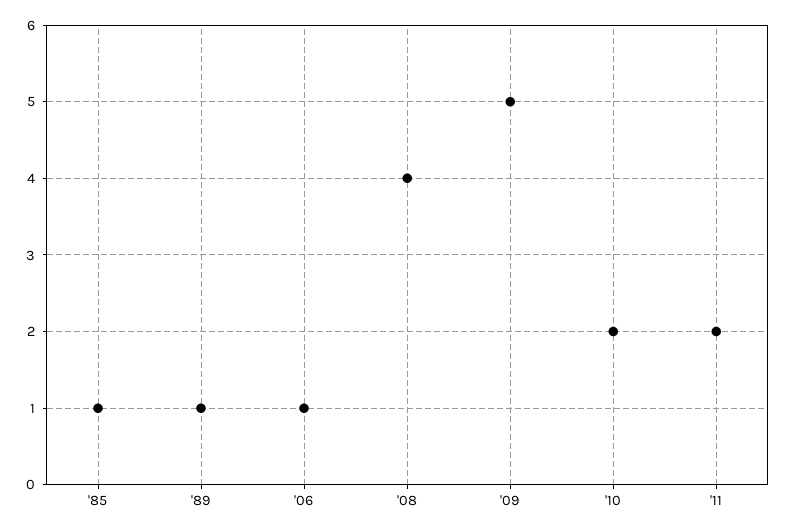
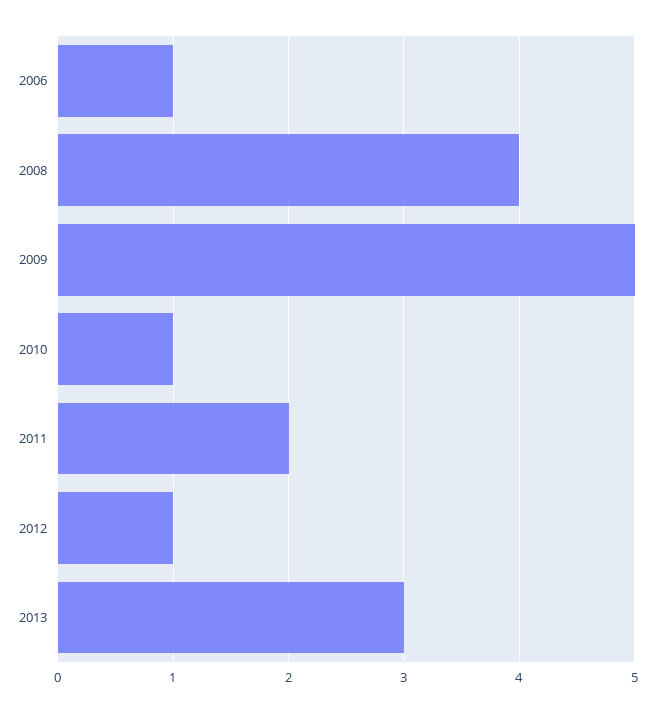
'85: 1 -> none
'89: 1 -> none
'10: 2 -> 1
2012: none -> 1
2013: none -> 3

